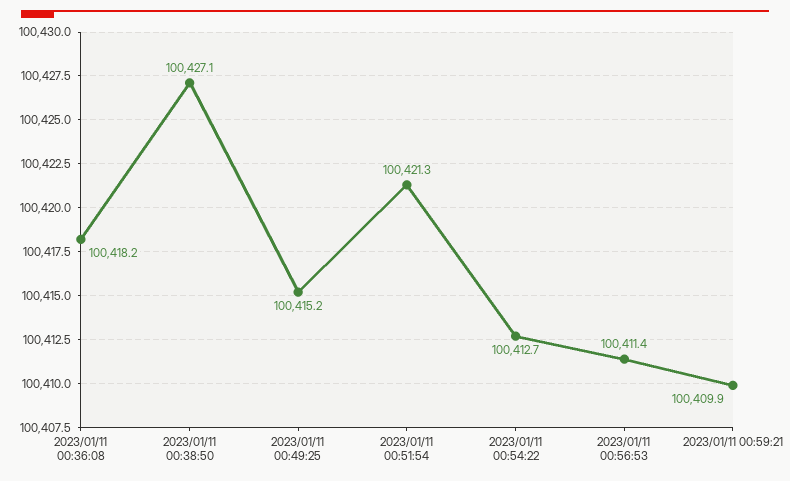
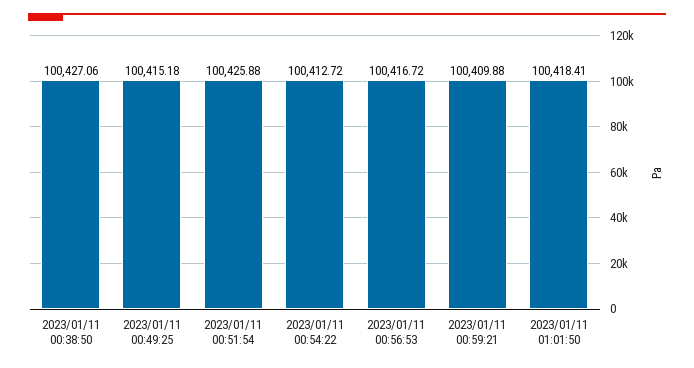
2023/01/11 00:36:08: 100418.2 -> none
2023/01/11 00:51:54: 100421.3 -> 100425.88
2023/01/11 00:56:53: 100411.4 -> 100416.72
2023/01/11 01:01:50: none -> 100418.41

